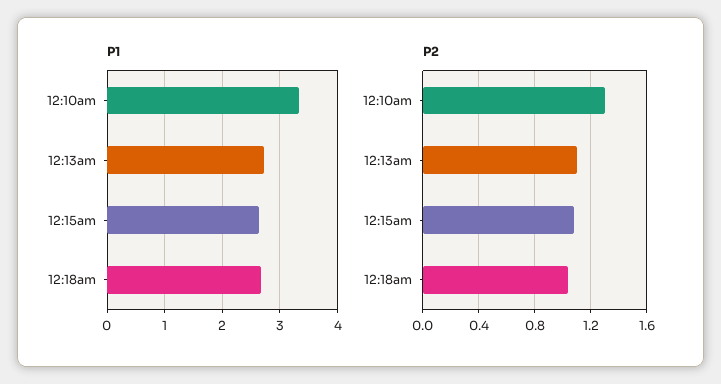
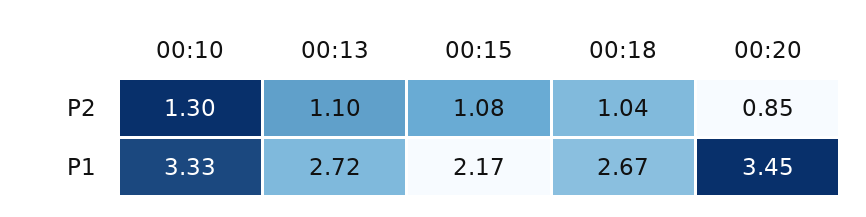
P1, 12:15am: 2.6 -> 2.17
P2, 00:20: none -> 0.85
P1, 00:20: none -> 3.45

